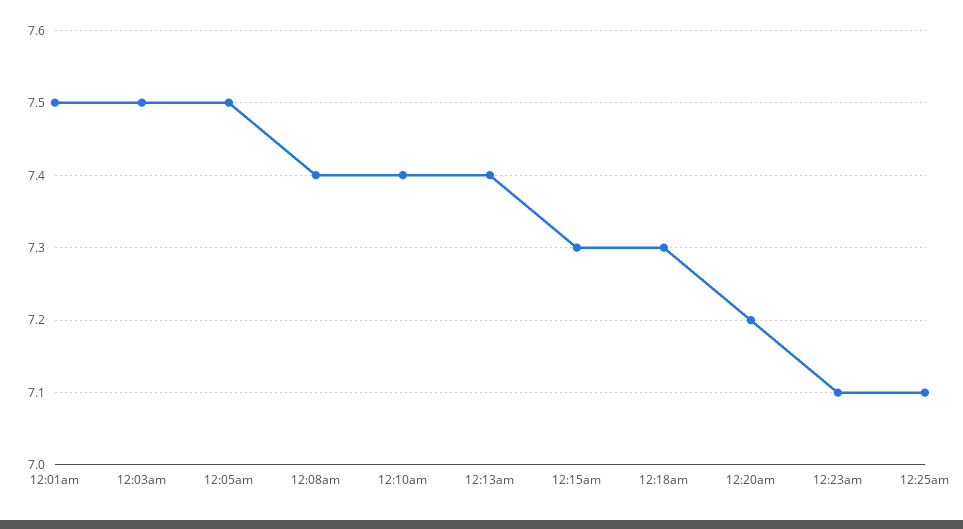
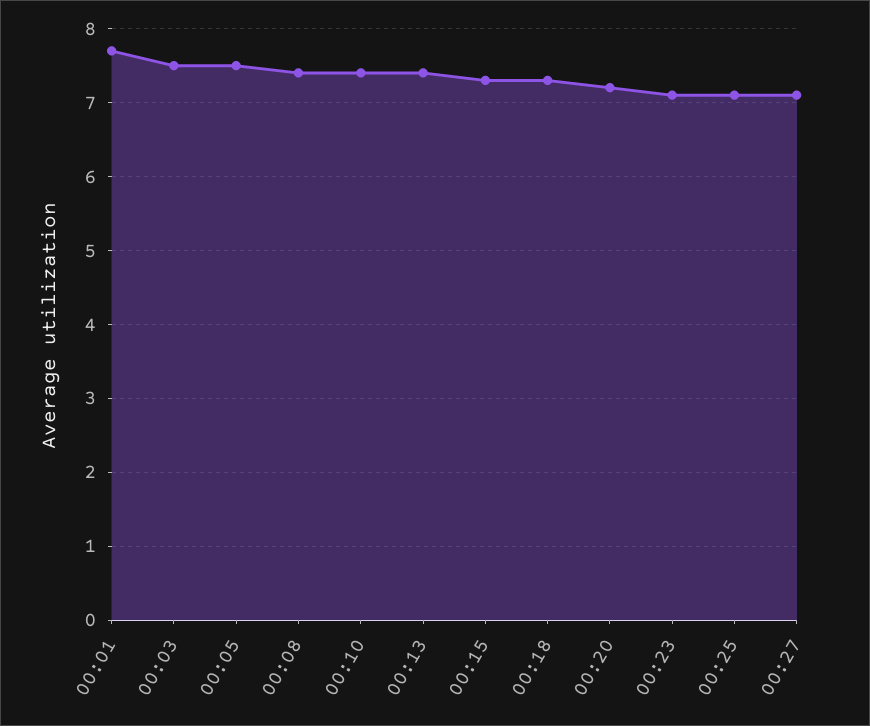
12:01am: 7.5 -> 7.7
00:27: none -> 7.1

